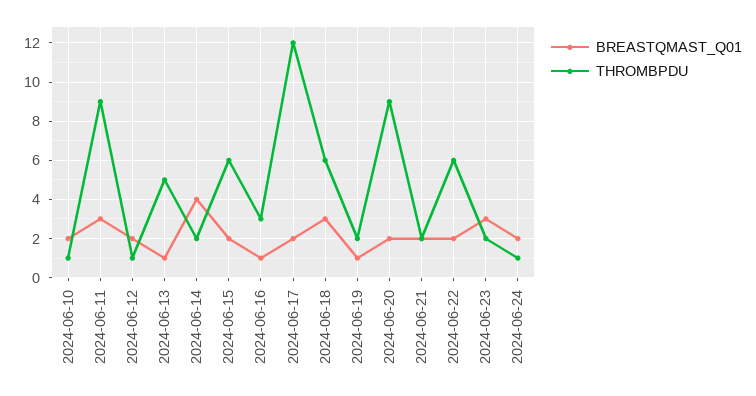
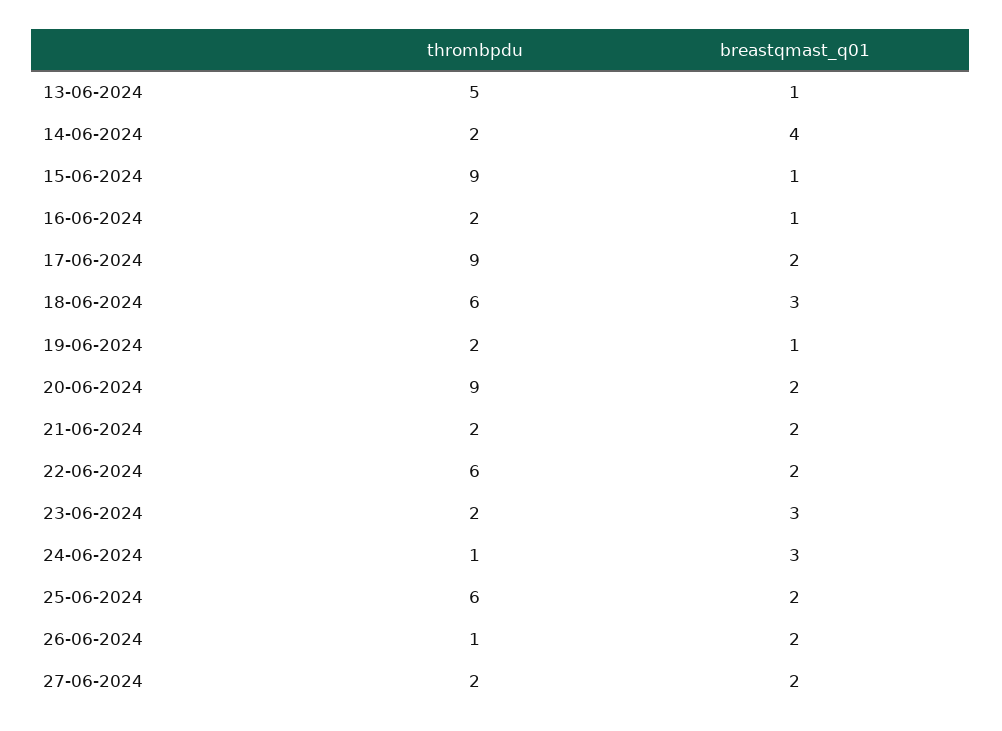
BREASTQMAST_Q01, 2024-06-10: 2 -> none
THROMBPDU, 2024-06-10: 1 -> none
BREASTQMAST_Q01, 2024-06-11: 3 -> none
THROMBPDU, 2024-06-11: 9 -> none
BREASTQMAST_Q01, 2024-06-12: 2 -> none
THROMBPDU, 2024-06-12: 1 -> none
BREASTQMAST_Q01, 2024-06-15: 2 -> 1
THROMBPDU, 2024-06-15: 6 -> 9
THROMBPDU, 2024-06-16: 3 -> 2
THROMBPDU, 2024-06-17: 12 -> 9
BREASTQMAST_Q01, 2024-06-24: 2 -> 3
THROMBPDU, 25-06-2024: none -> 6
BREASTQMAST_Q01, 25-06-2024: none -> 2
THROMBPDU, 26-06-2024: none -> 1
BREASTQMAST_Q01, 26-06-2024: none -> 2
THROMBPDU, 27-06-2024: none -> 2
BREASTQMAST_Q01, 27-06-2024: none -> 2

